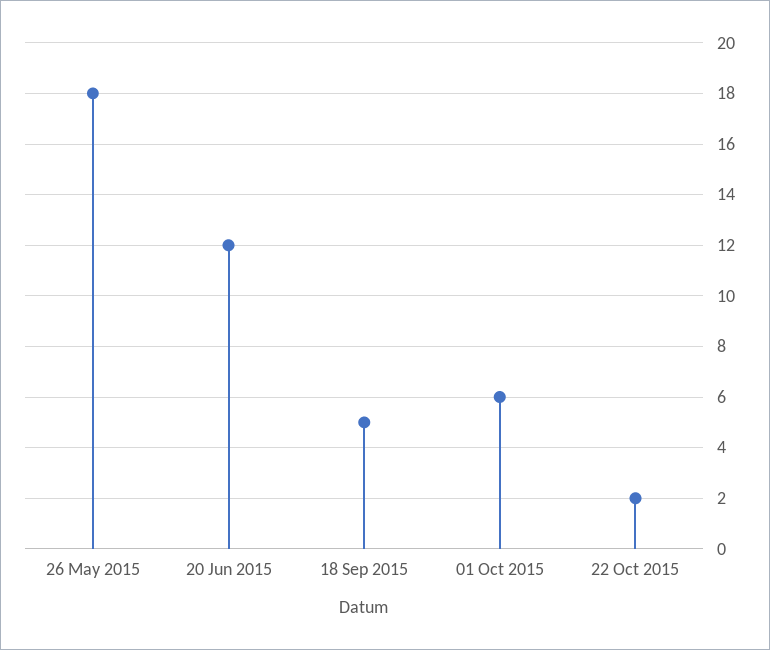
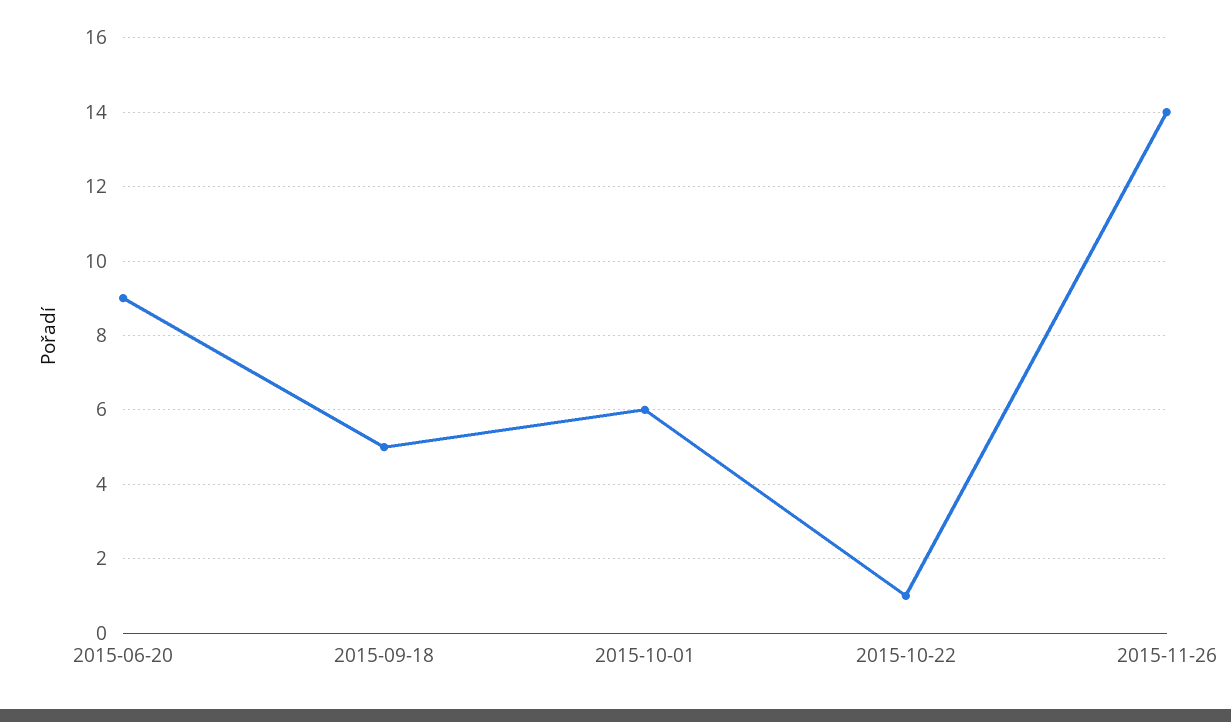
26 May 2015: 18 -> none
20 Jun 2015: 12 -> 9
22 Oct 2015: 2 -> 1
2015-11-26: none -> 14

